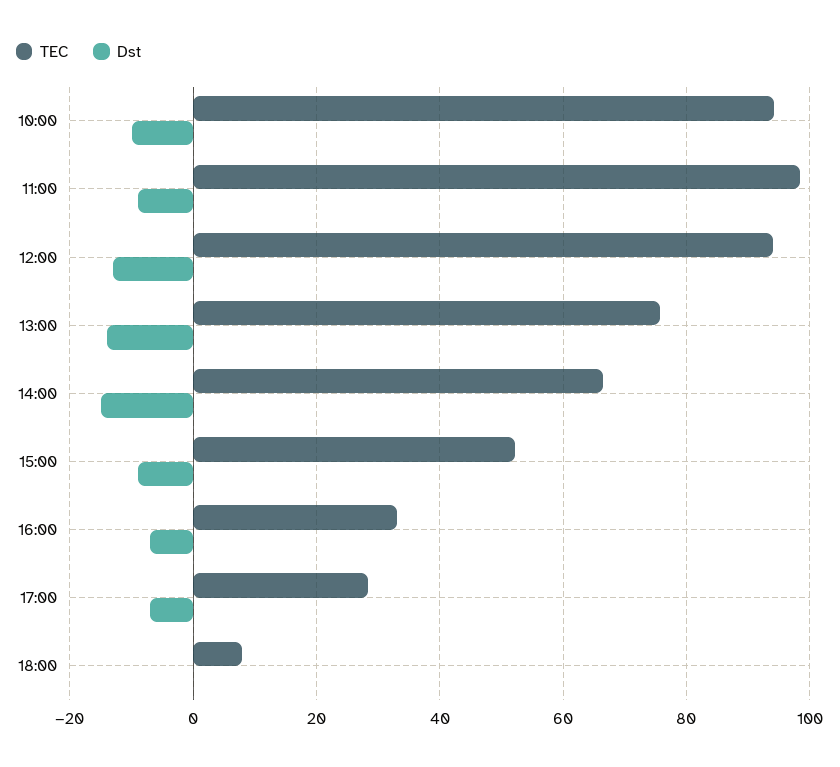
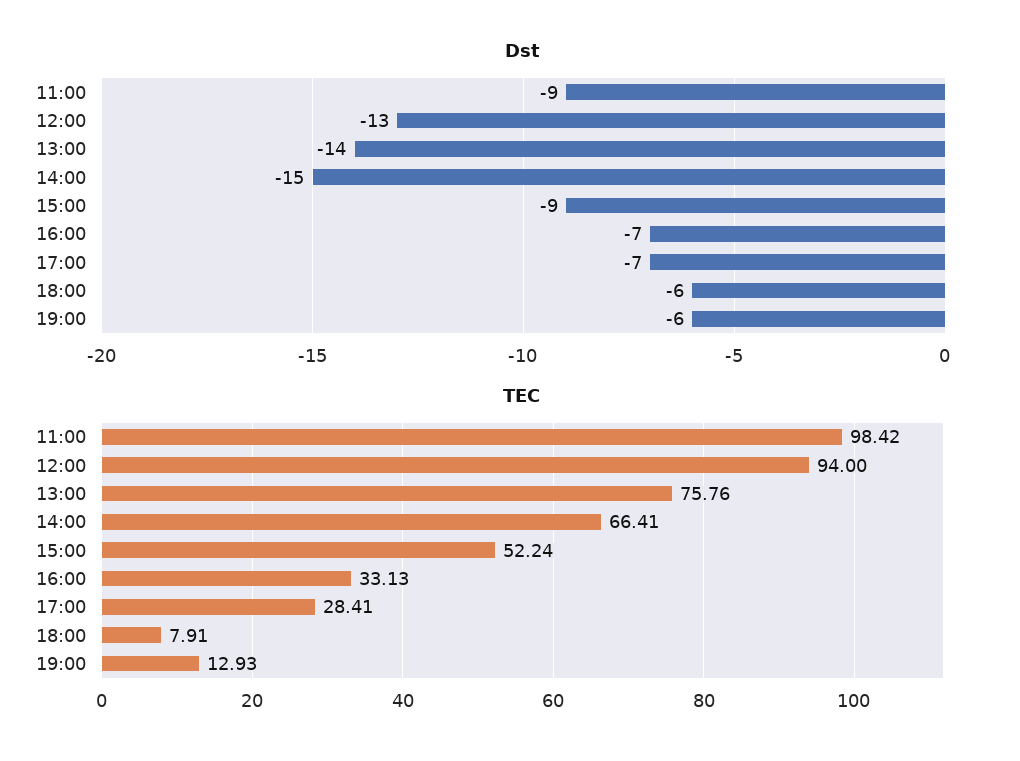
TEC, 10:00: 94 -> none
Dst, 10:00: -10 -> none
Dst, 18:00: 0 -> -6
Dst, 19:00: none -> -6
TEC, 19:00: none -> 12.93

